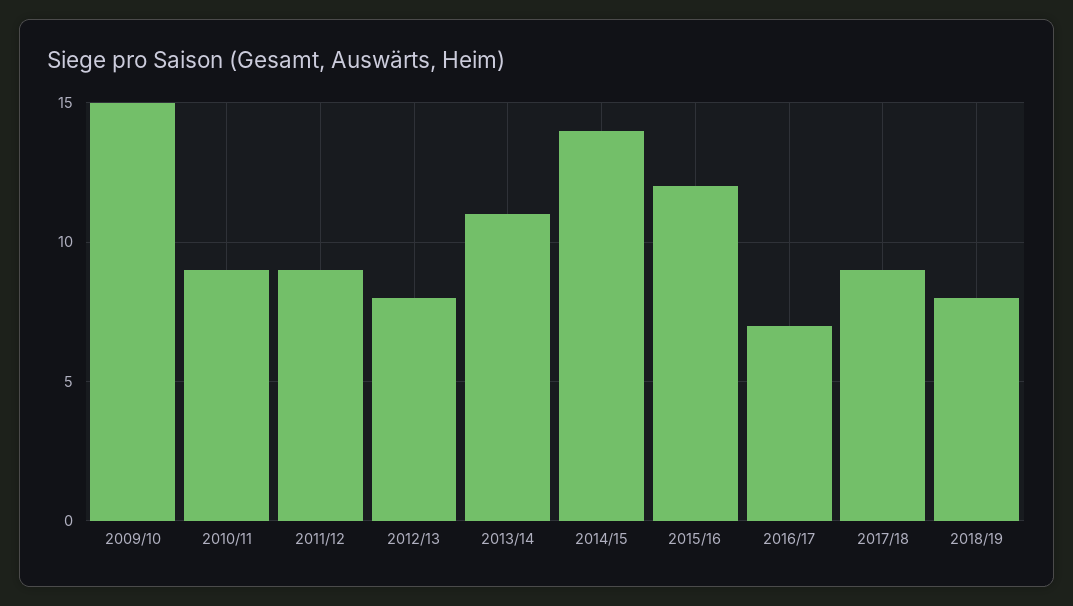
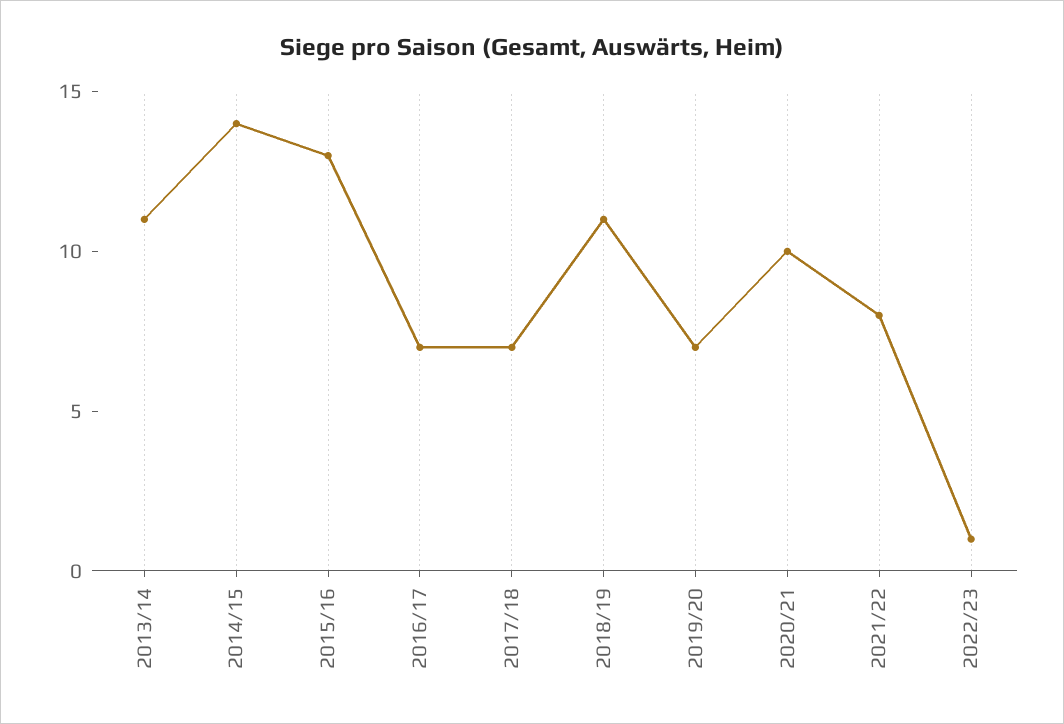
2009/10: 15 -> none
2010/11: 9 -> none
2011/12: 9 -> none
2012/13: 8 -> none
2015/16: 12 -> 13
2017/18: 9 -> 7
2018/19: 8 -> 11
2019/20: none -> 7
2020/21: none -> 10
2021/22: none -> 8
2022/23: none -> 1

